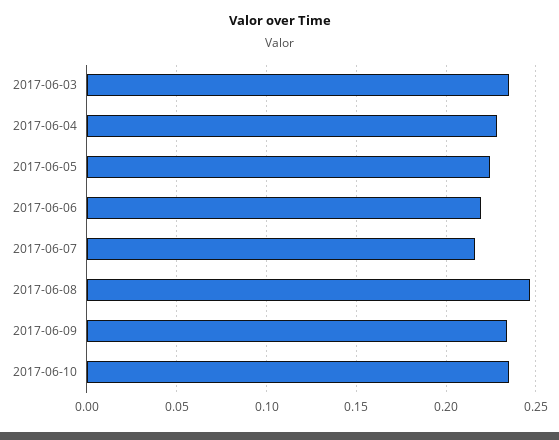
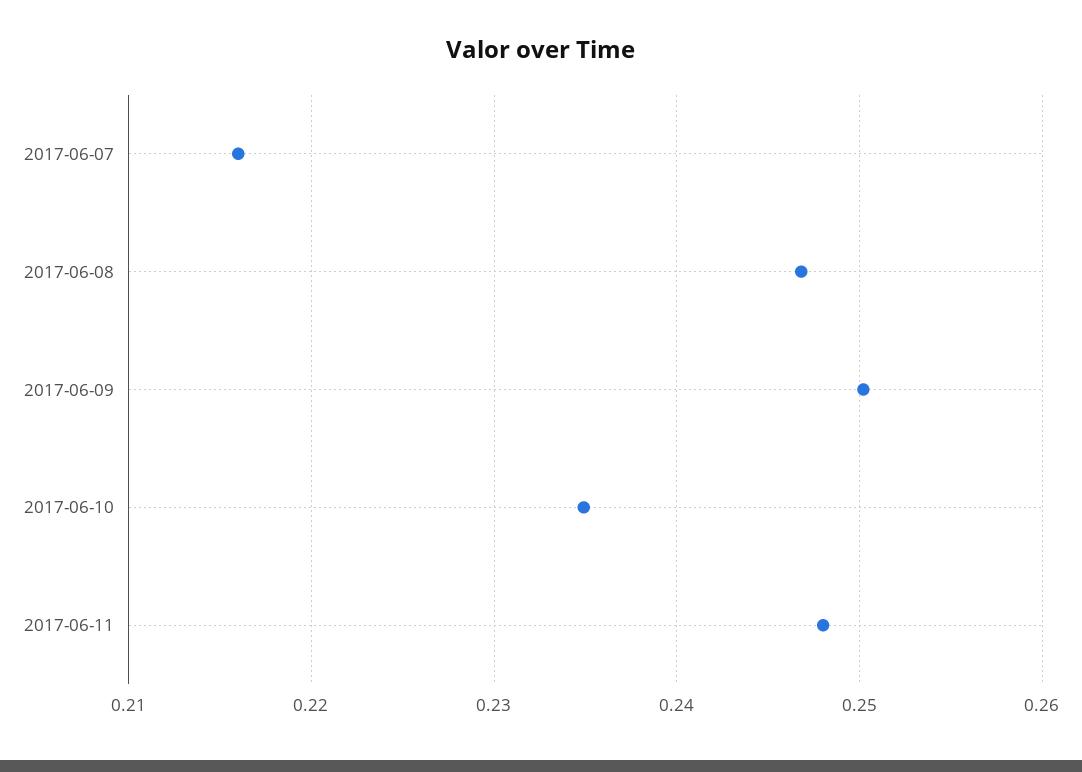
2017-06-03: 0.235 -> none
2017-06-04: 0.23 -> none
2017-06-05: 0.225 -> none
2017-06-06: 0.22 -> none
2017-06-09: 0.235 -> 0.25
2017-06-11: none -> 0.248

